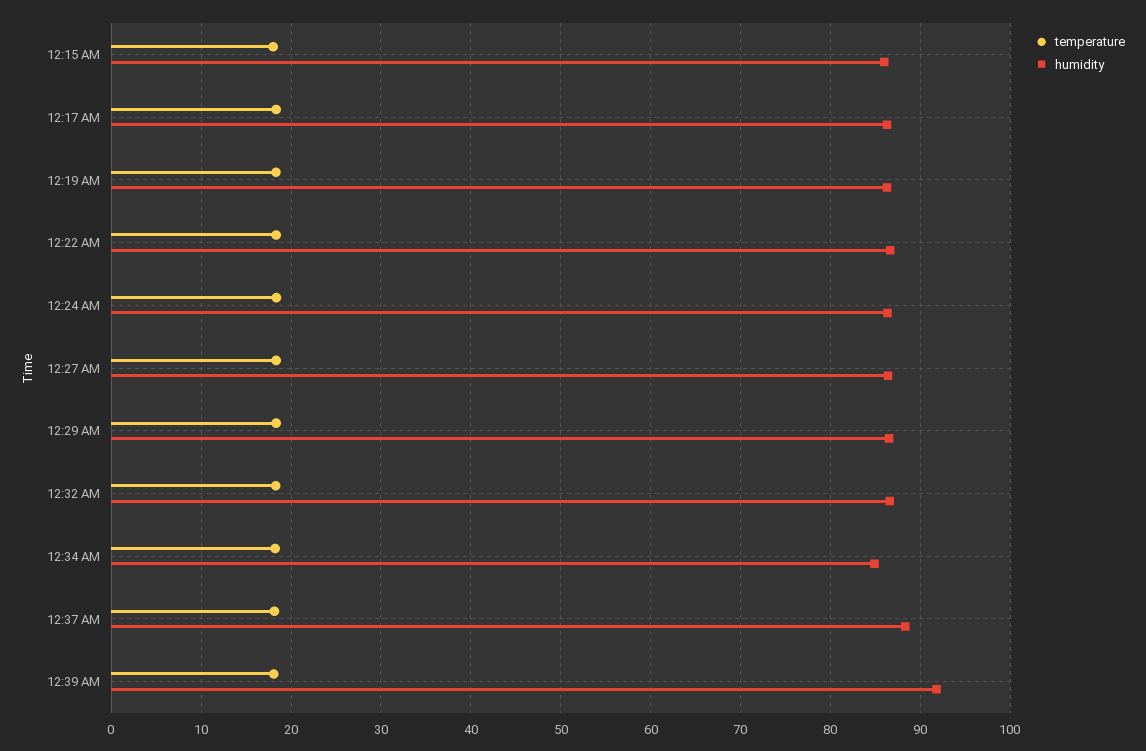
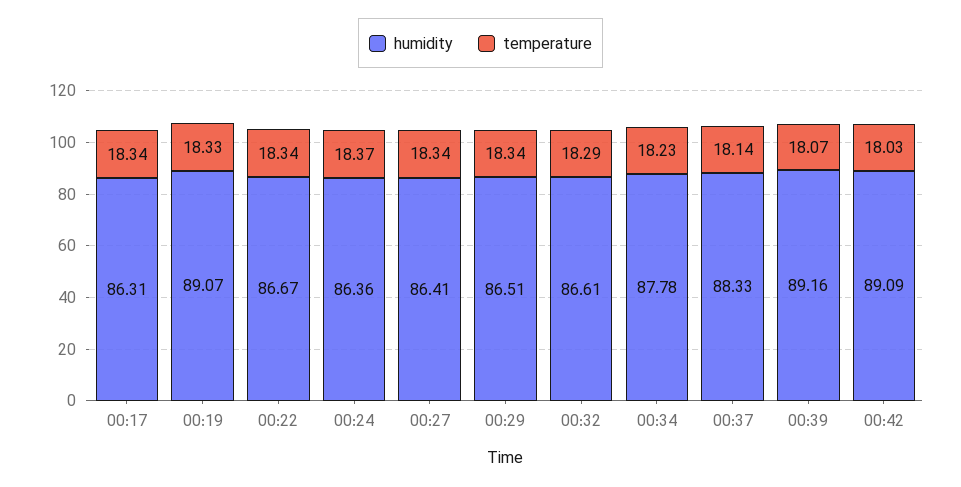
temperature, 12:15 AM: 18 -> none
humidity, 12:15 AM: 86 -> none
humidity, 12:19 AM: 86 -> 89.07
humidity, 12:34 AM: 85 -> 87.78
humidity, 12:39 AM: 92 -> 89.16
humidity, 00:42: none -> 89.09
temperature, 00:42: none -> 18.03

